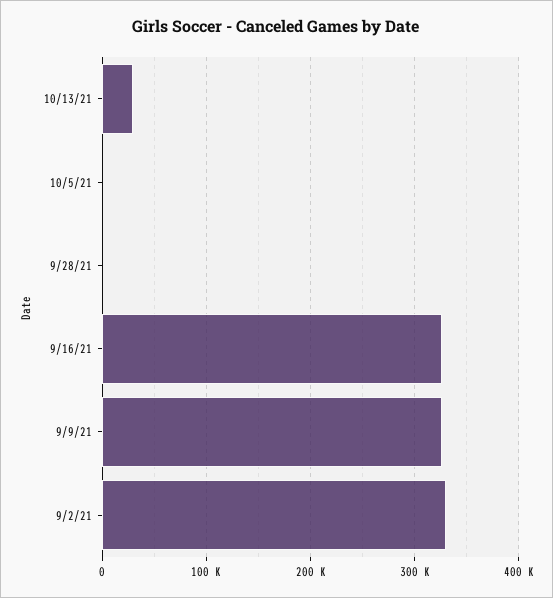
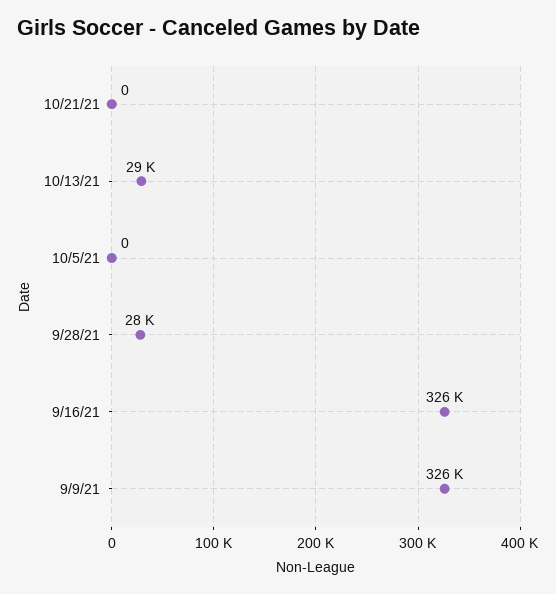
9/28/21: 0 -> 28000
9/2/21: 330000 -> none
10/21/21: none -> 0

